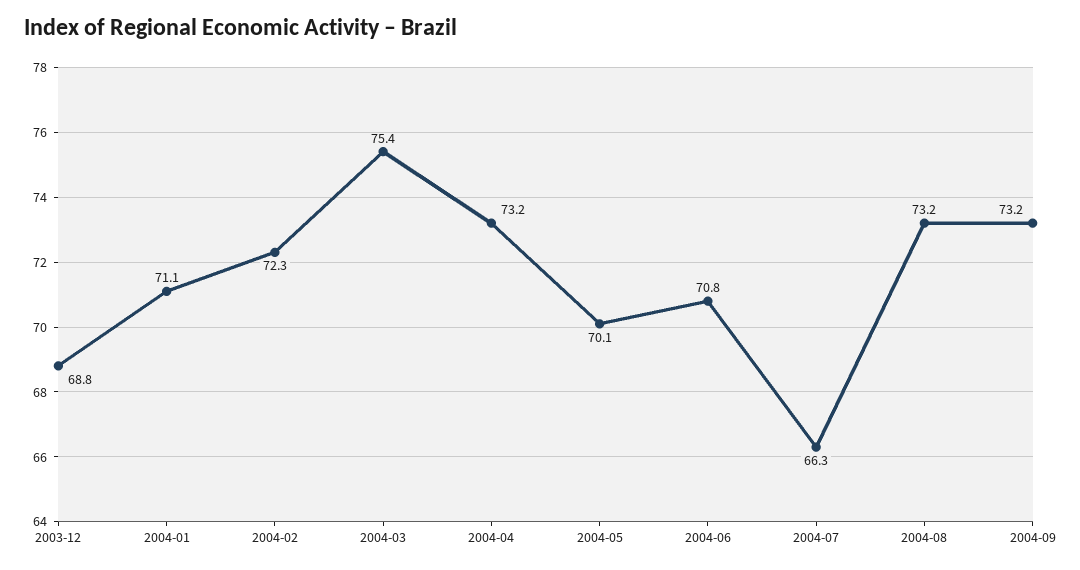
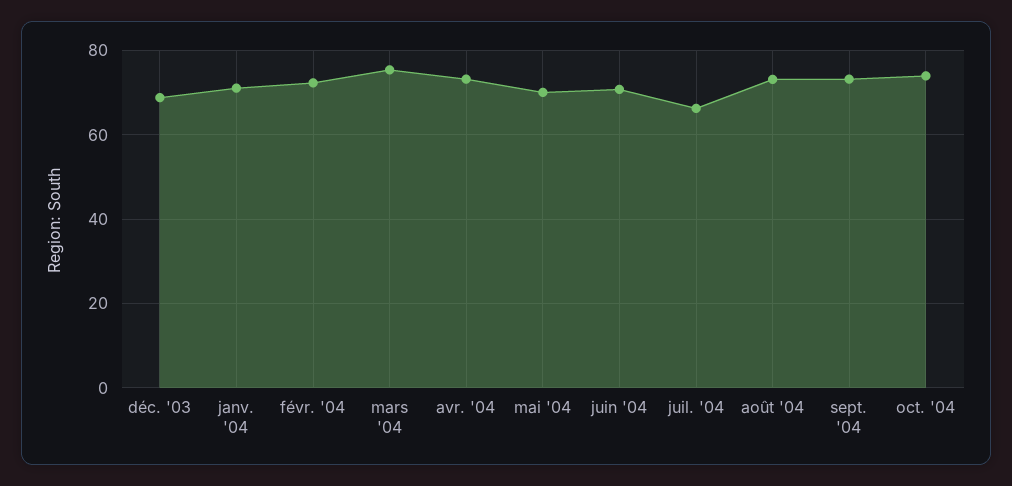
oct. '04: none -> 74

